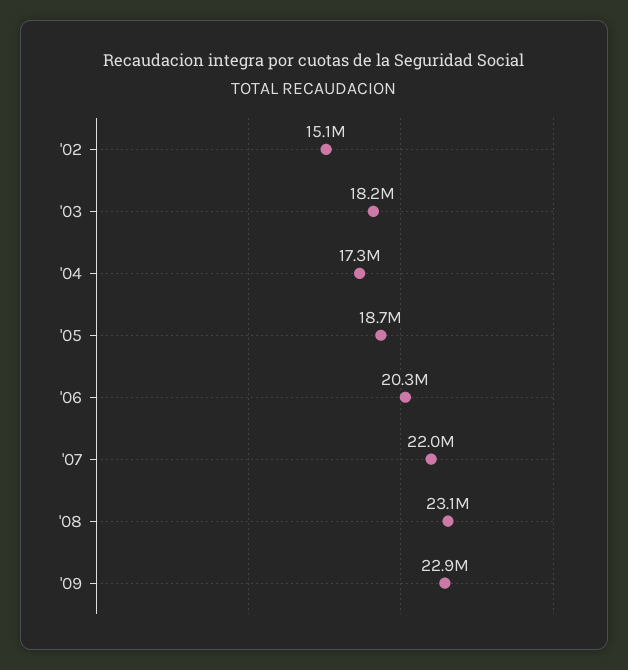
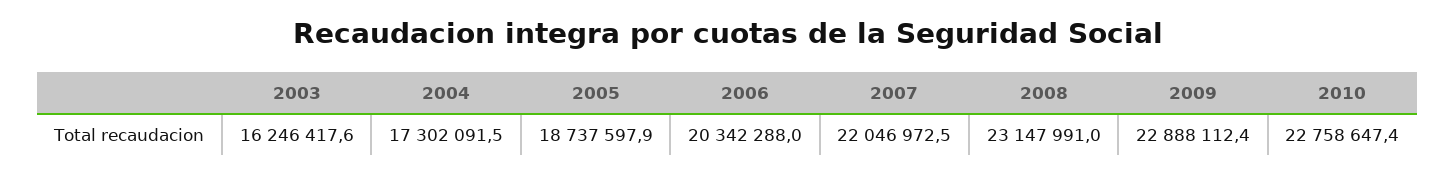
'02: 15100000 -> none
'03: 18200000 -> 16246417.6
2010: none -> 22758647.4

